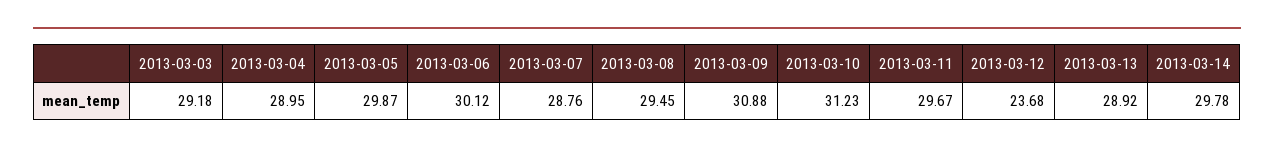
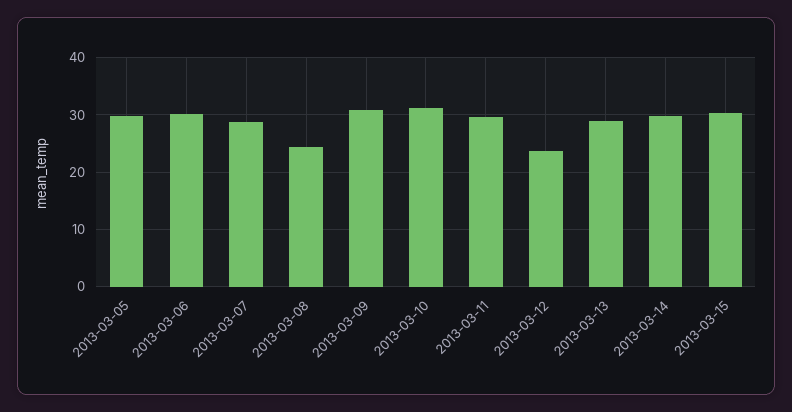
2013-03-03: 29.18 -> none
2013-03-04: 28.95 -> none
2013-03-08: 29.45 -> 24
2013-03-15: none -> 30

